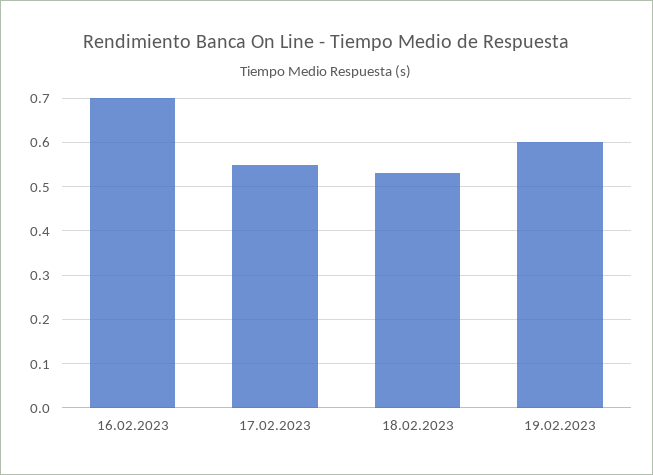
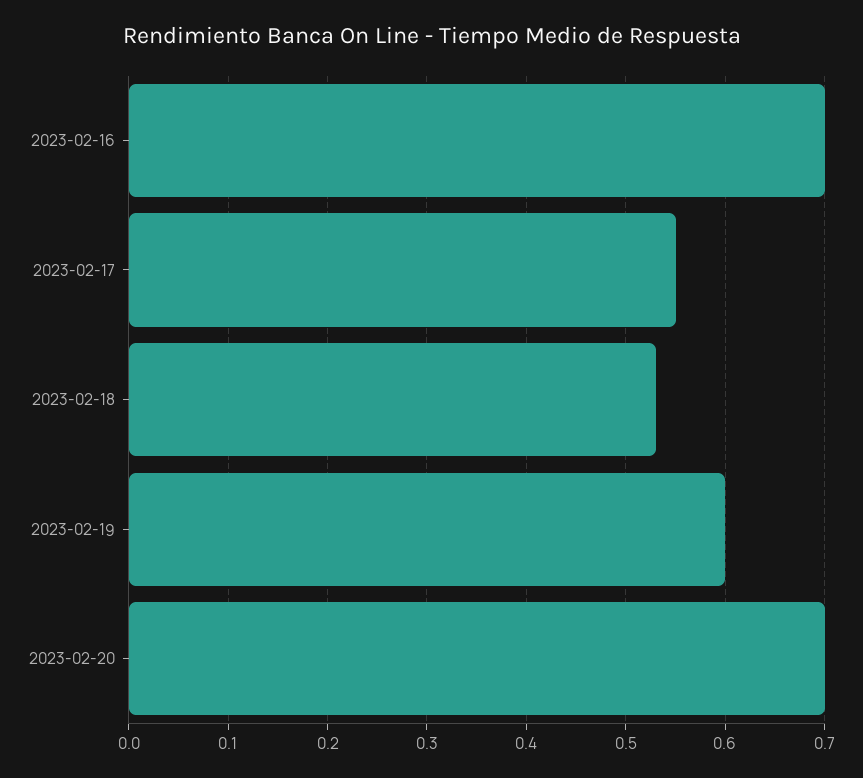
2023-02-20: none -> 0.7

